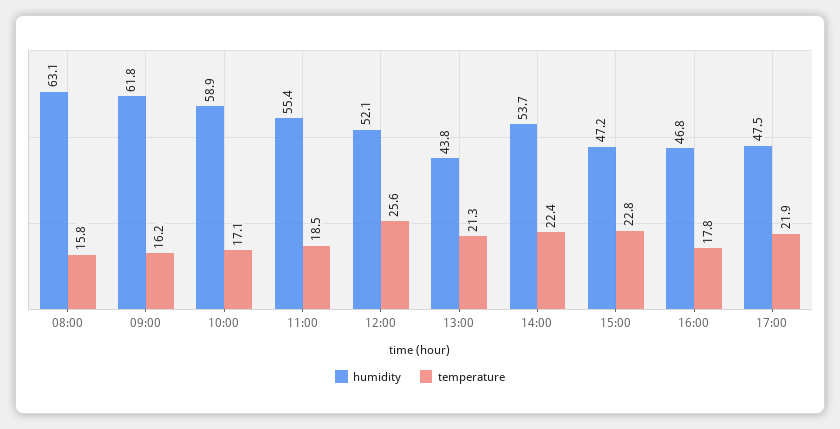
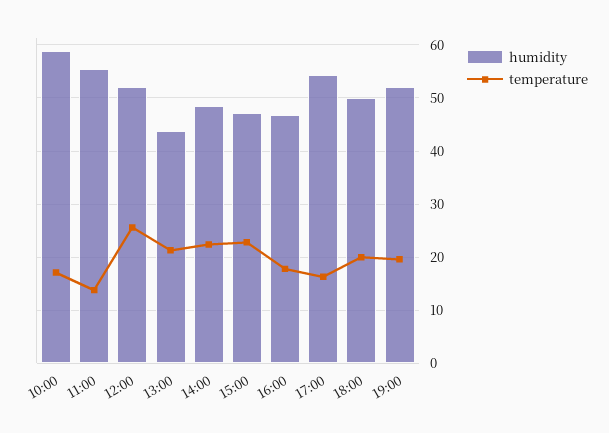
humidity, 08:00: 63.1 -> none
temperature, 08:00: 15.8 -> none
humidity, 09:00: 61.8 -> none
temperature, 09:00: 16.2 -> none
temperature, 11:00: 18.5 -> 14
humidity, 14:00: 53.7 -> 48
humidity, 17:00: 47.5 -> 54
temperature, 17:00: 21.9 -> 16
humidity, 18:00: none -> 50
temperature, 18:00: none -> 20
humidity, 19:00: none -> 52
temperature, 19:00: none -> 20

